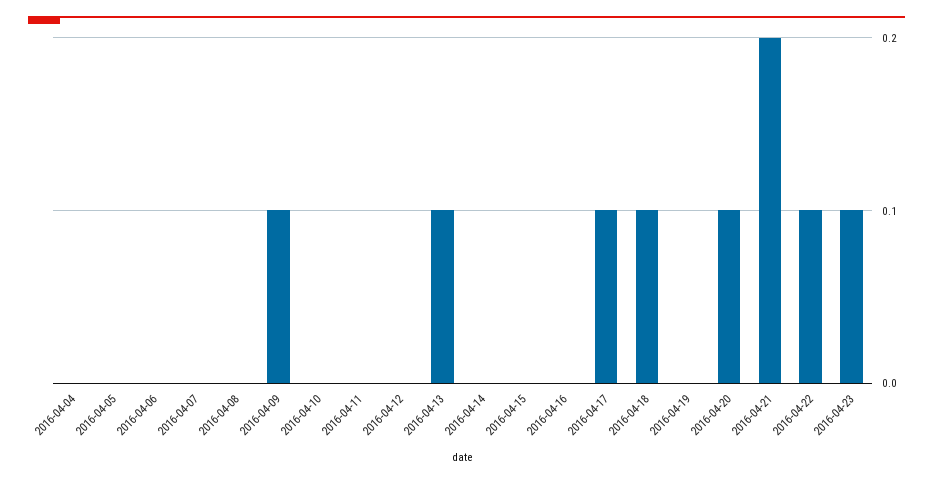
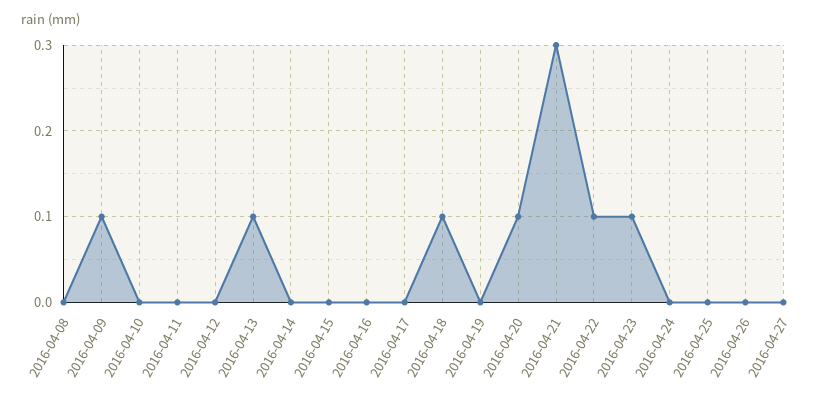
2016-04-04: 0 -> none
2016-04-05: 0 -> none
2016-04-06: 0 -> none
2016-04-07: 0 -> none
2016-04-17: 0.1 -> 0
2016-04-21: 0.2 -> 0.3
2016-04-24: none -> 0
2016-04-25: none -> 0
2016-04-26: none -> 0
2016-04-27: none -> 0

